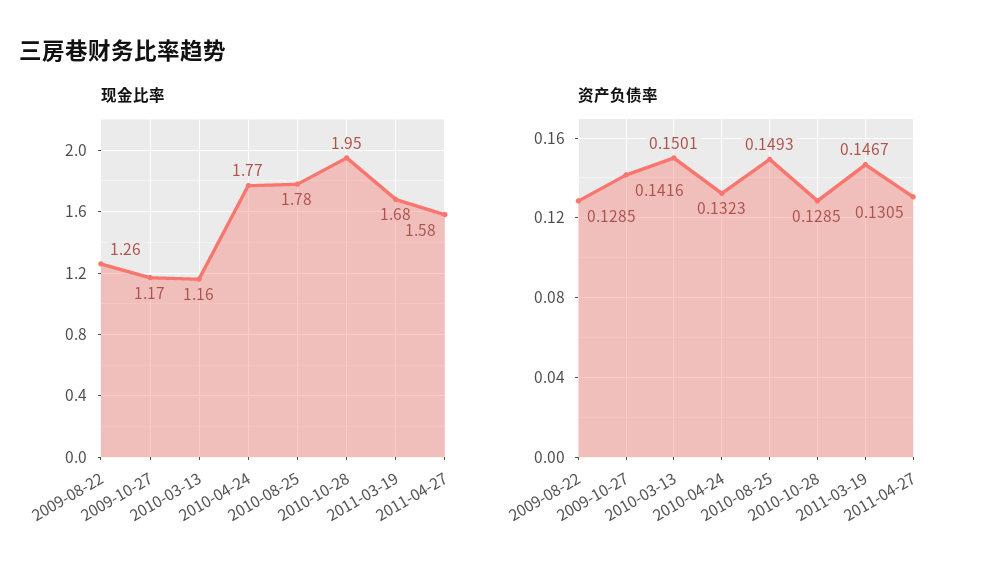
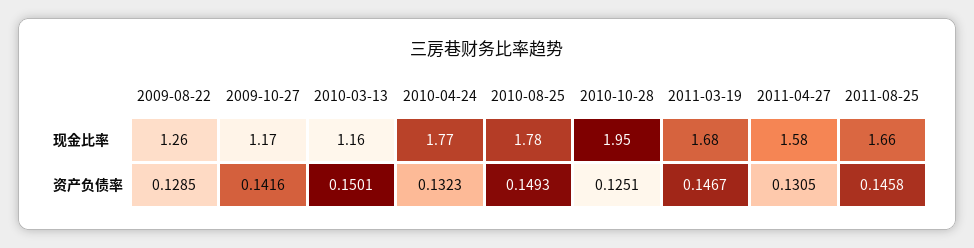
资产负债率, 2010-10-28: 0.1285 -> 0.1251
现金比率, 2011-08-25: none -> 1.66
资产负债率, 2011-08-25: none -> 0.1458

